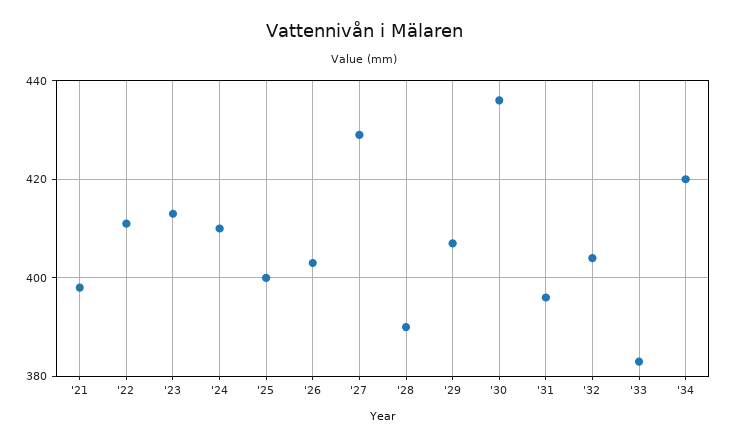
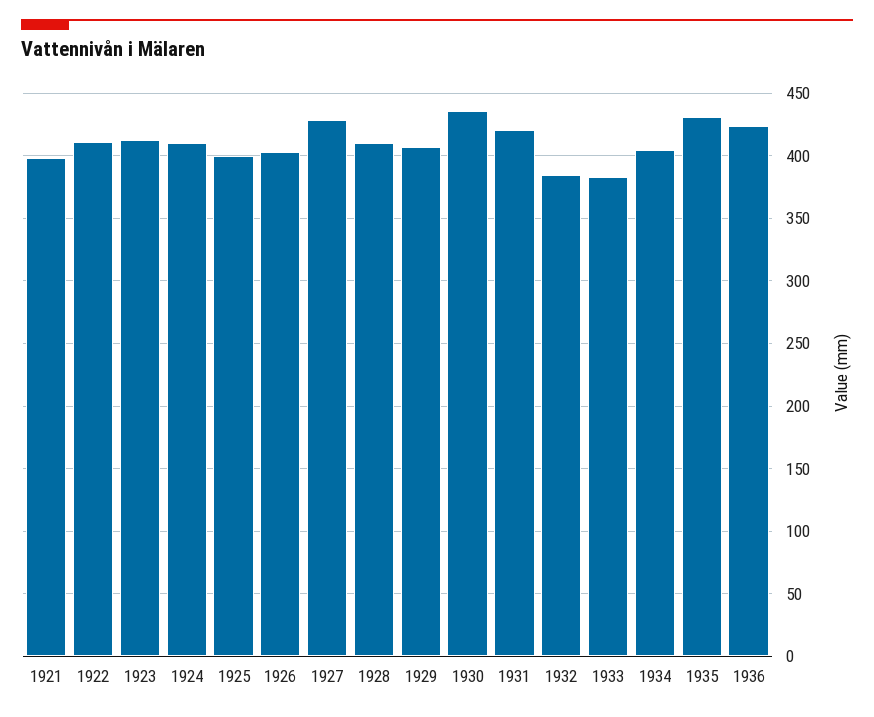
'28: 390 -> 410
'31: 395 -> 420
'32: 405 -> 385
'34: 420 -> 405
1935: none -> 430
1936: none -> 425

